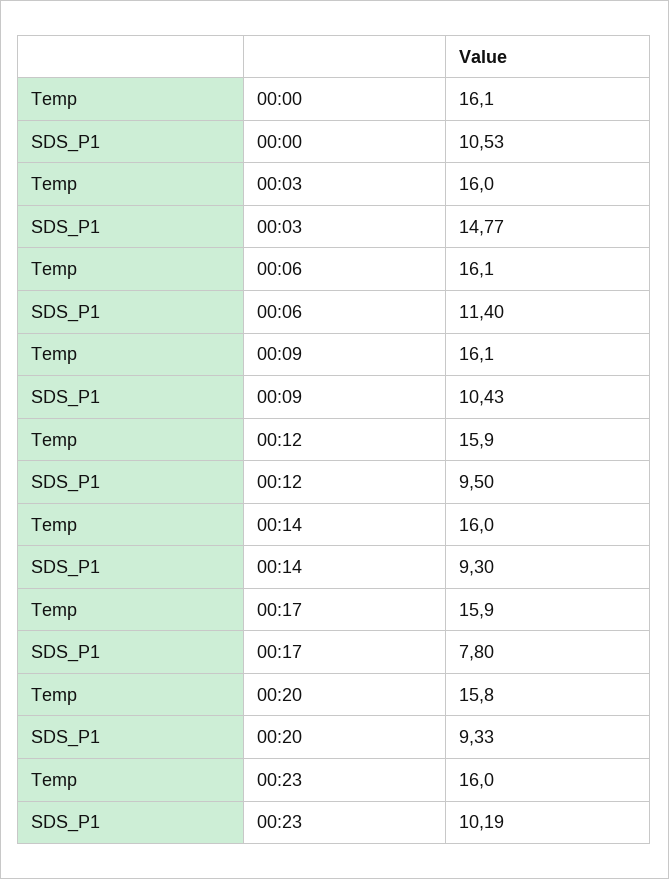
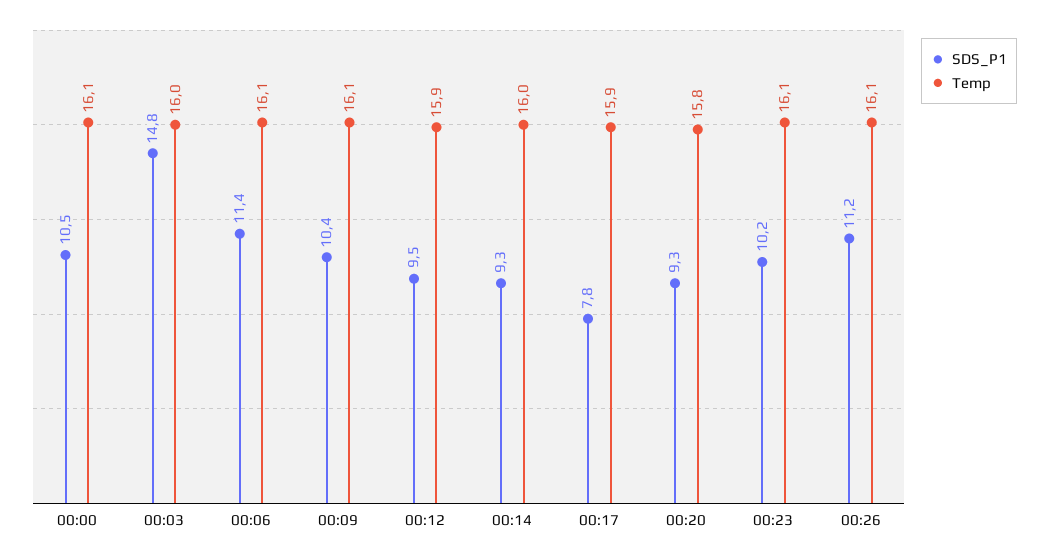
Temp, 00:23: 16 -> 16.1
SDS_P1, 00:26: none -> 11.2
Temp, 00:26: none -> 16.1

